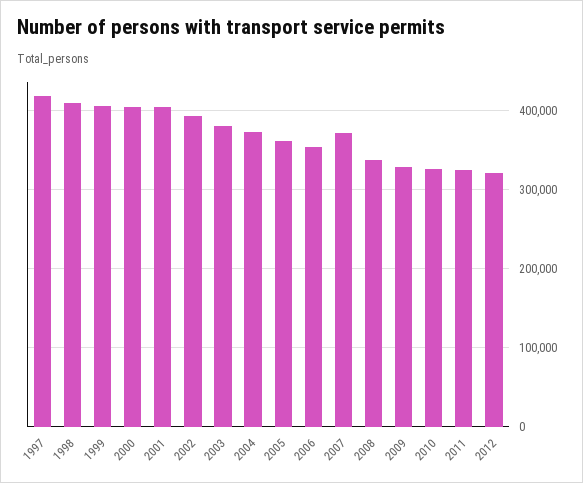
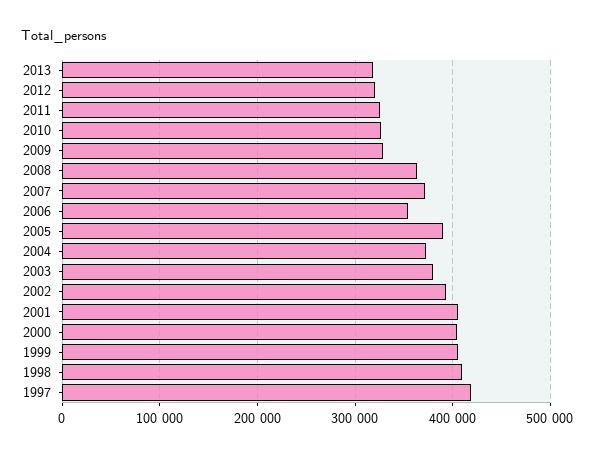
2005: 360000 -> 390000
2008: 340000 -> 360000
2013: none -> 320000

